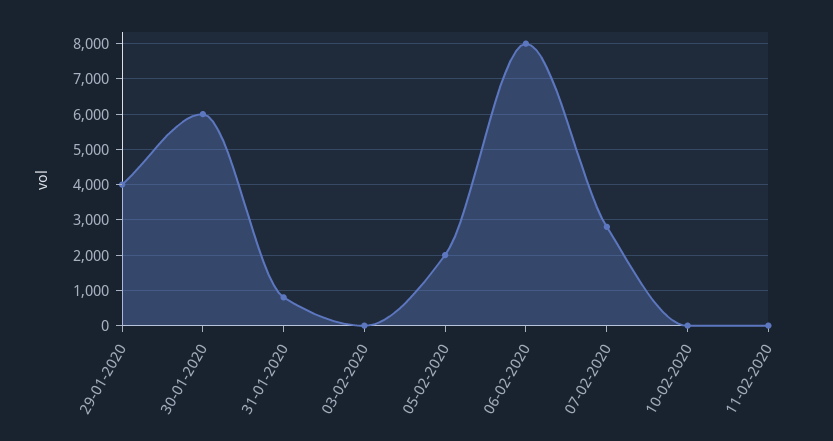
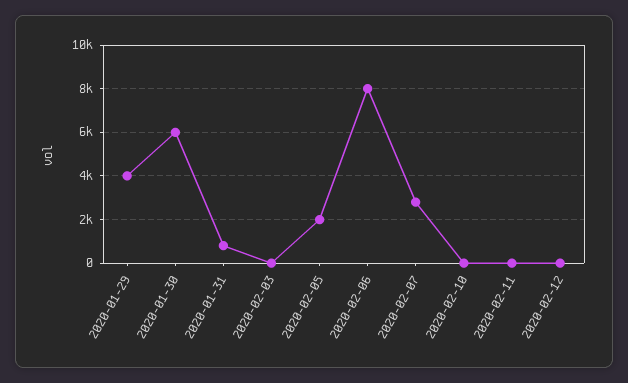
2020-02-12: none -> 0

